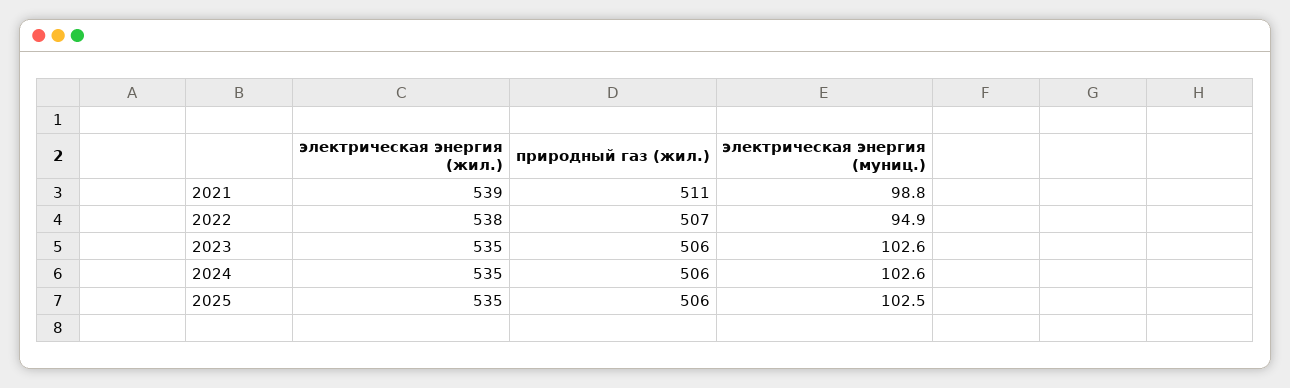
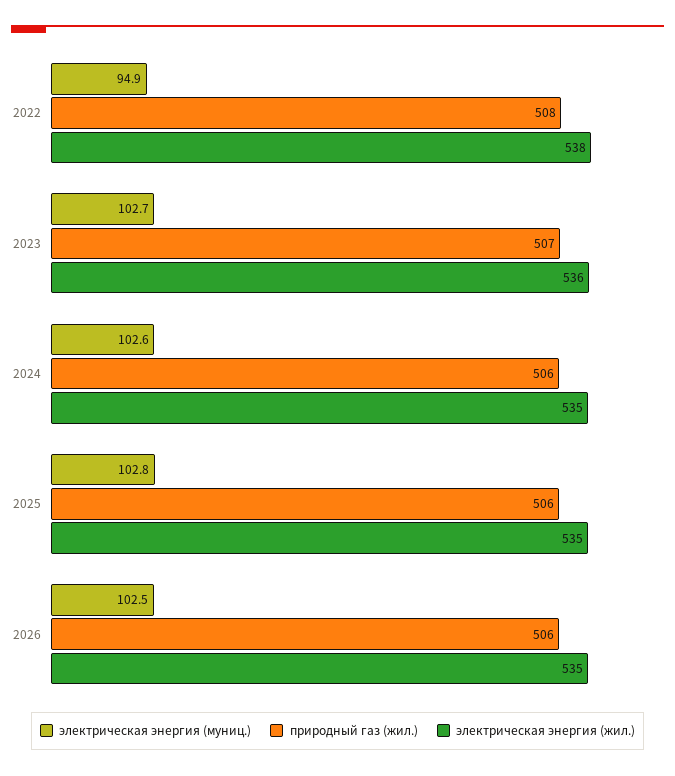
электрическая энергия (жил.), 2021: 539 -> none
природный газ (жил.), 2021: 511 -> none
электрическая энергия (муниц.), 2021: 98.8 -> none
природный газ (жил.), 2022: 507 -> 508
электрическая энергия (жил.), 2023: 535 -> 536
природный газ (жил.), 2023: 506 -> 507
электрическая энергия (муниц.), 2023: 102.6 -> 102.7
электрическая энергия (муниц.), 2025: 102.5 -> 102.8
электрическая энергия (муниц.), 2026: none -> 102.5
природный газ (жил.), 2026: none -> 506
электрическая энергия (жил.), 2026: none -> 535

